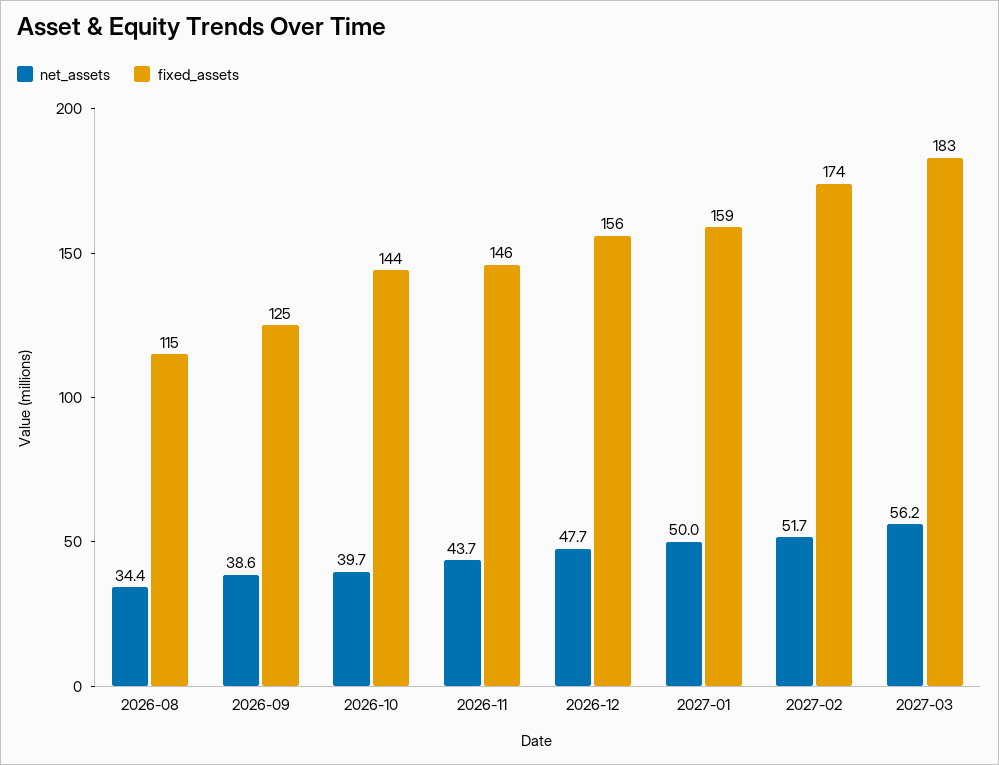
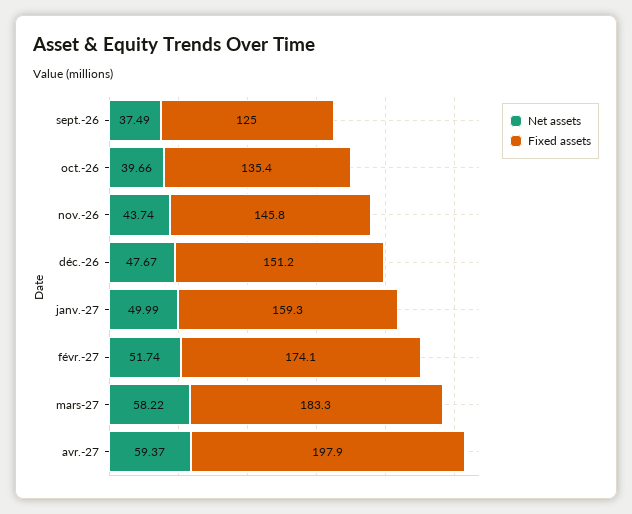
net_assets, 2026-08: 34.4 -> none
fixed_assets, 2026-08: 115 -> none
net_assets, 2026-09: 38.6 -> 37.49
fixed_assets, 2026-10: 144 -> 135.4
fixed_assets, 2026-12: 156 -> 151.2
net_assets, 2027-03: 56.2 -> 58.22
net_assets, avr.-27: none -> 59.37
fixed_assets, avr.-27: none -> 197.9

